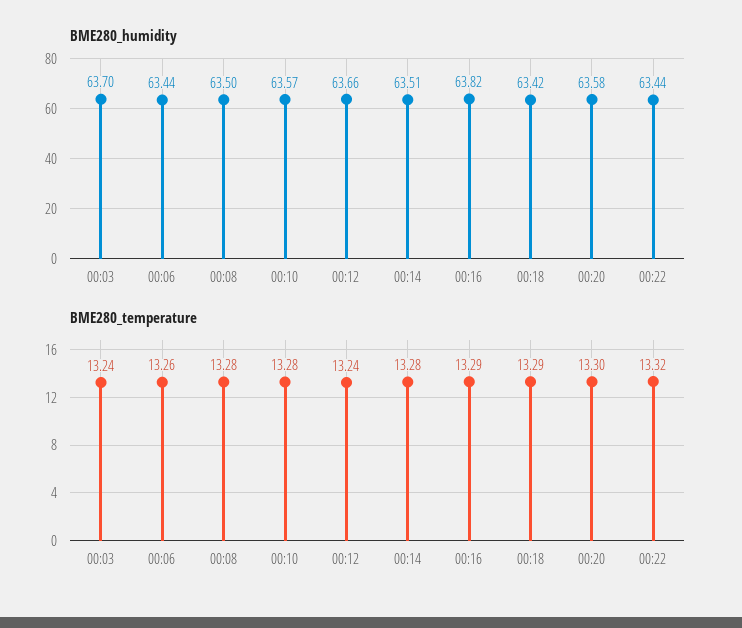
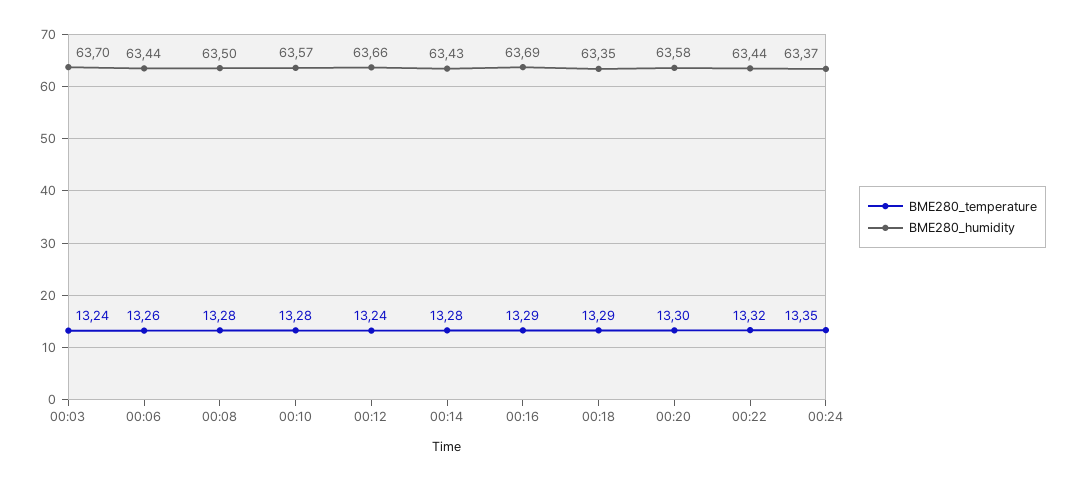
BME280_humidity, 00:14: 63.51 -> 63.43
BME280_humidity, 00:16: 63.82 -> 63.69
BME280_humidity, 00:18: 63.42 -> 63.35
BME280_temperature, 00:24: none -> 13.35
BME280_humidity, 00:24: none -> 63.37

